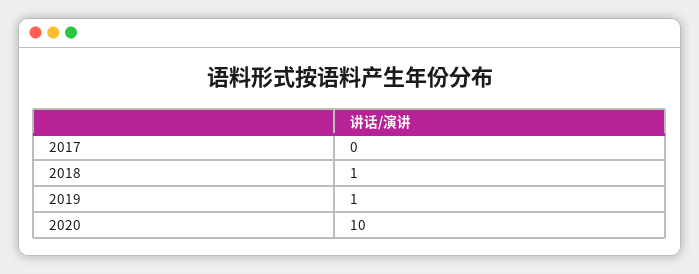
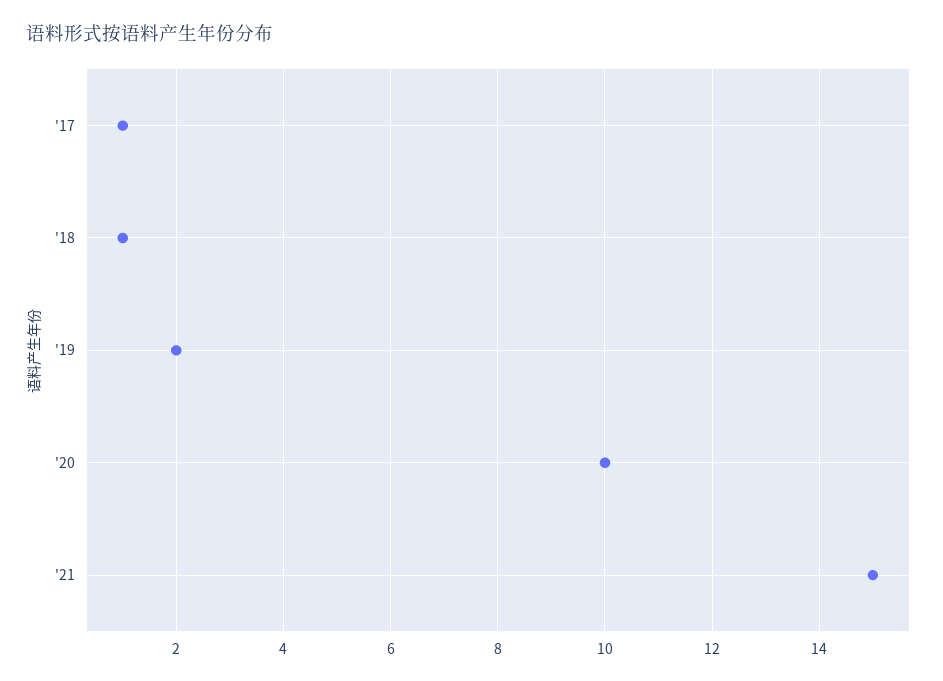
2017: 0 -> 1
2019: 1 -> 2
'21: none -> 15

